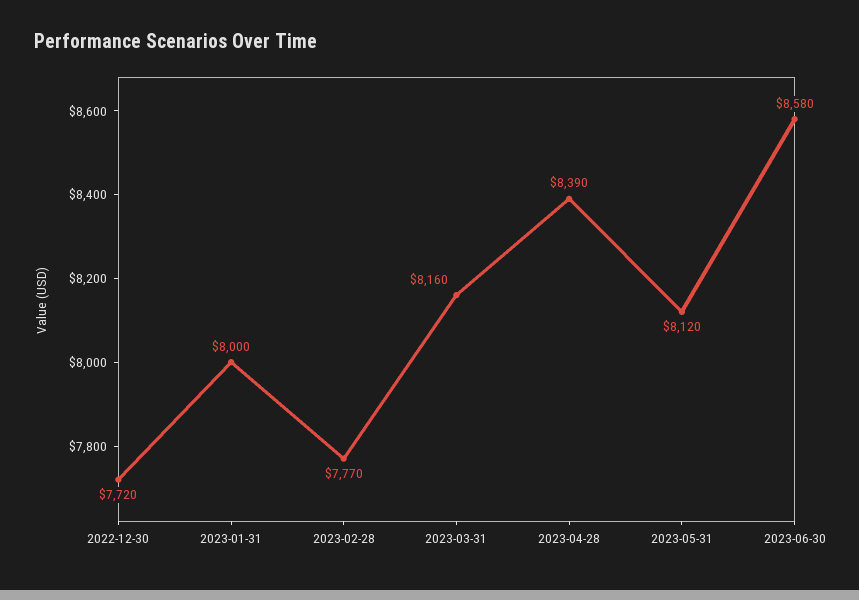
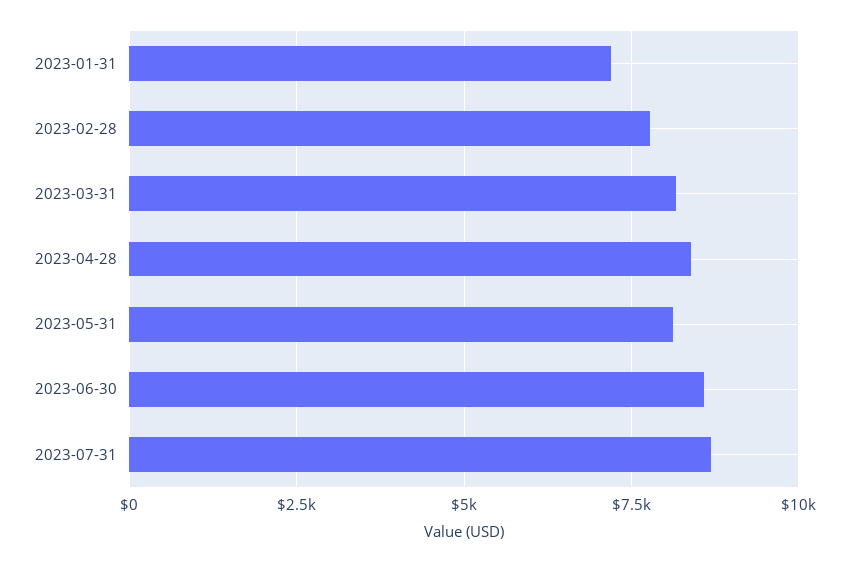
2022-12-30: 7720 -> none
2023-01-31: 8000 -> 7250
2023-07-31: none -> 8750

